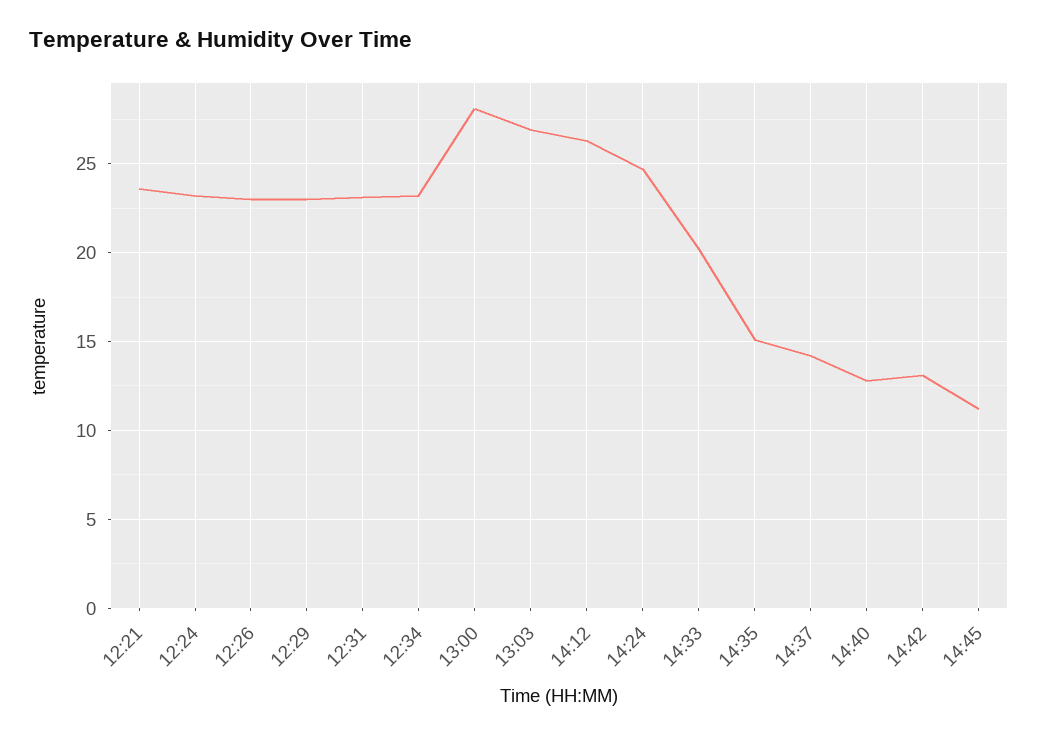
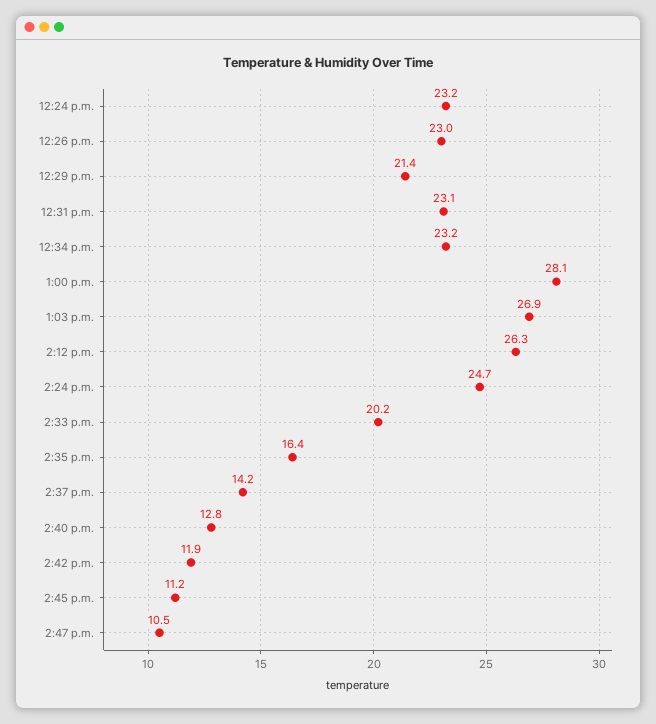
12:21: 23.5 -> none
12:29: 23 -> 21.4
14:35: 15 -> 16.4
14:42: 13 -> 11.9
2:47 p.m.: none -> 10.5

